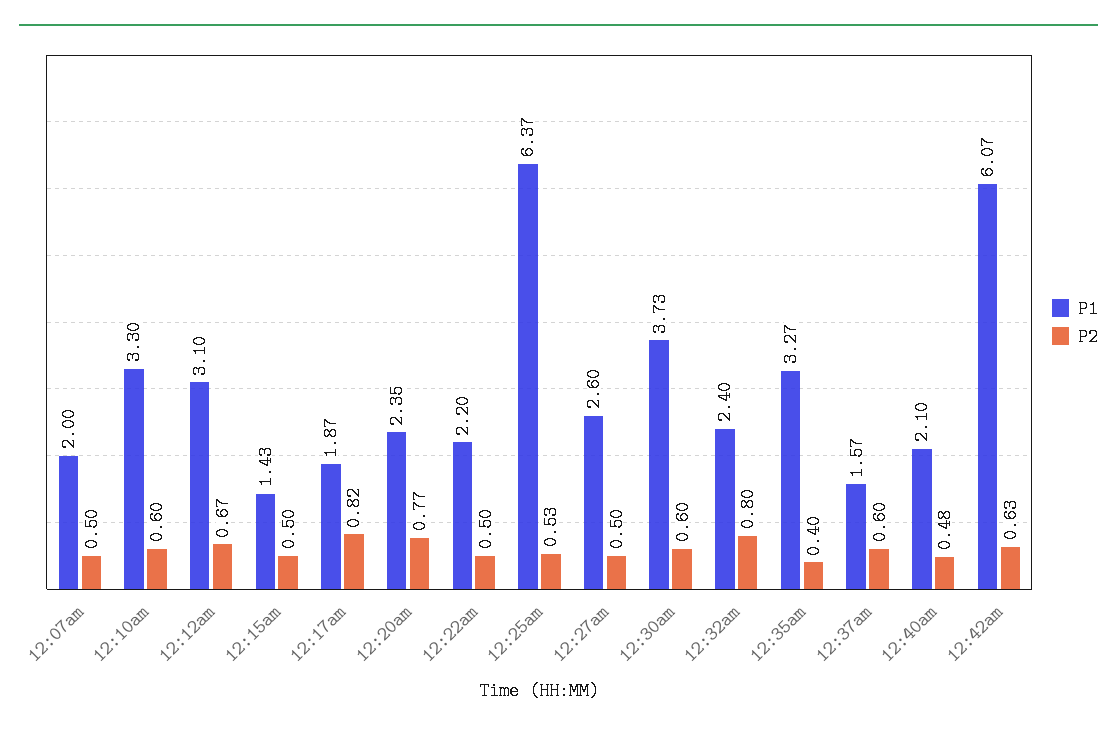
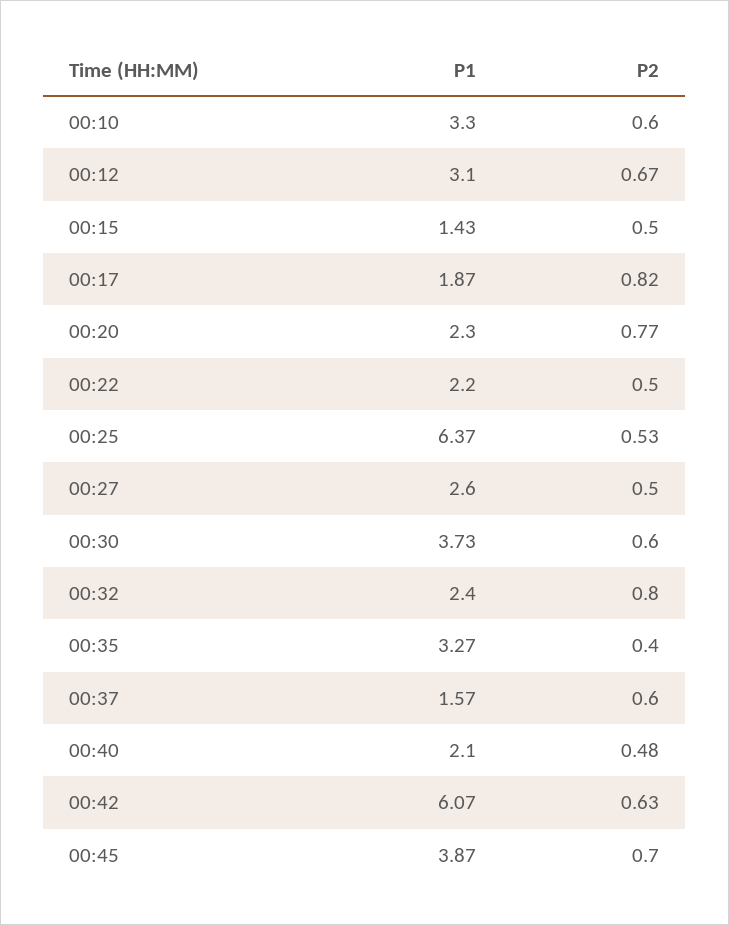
P1, 12:07am: 2 -> none
P2, 12:07am: 0.5 -> none
P1, 12:20am: 2.35 -> 2.3
P1, 00:45: none -> 3.87
P2, 00:45: none -> 0.7

